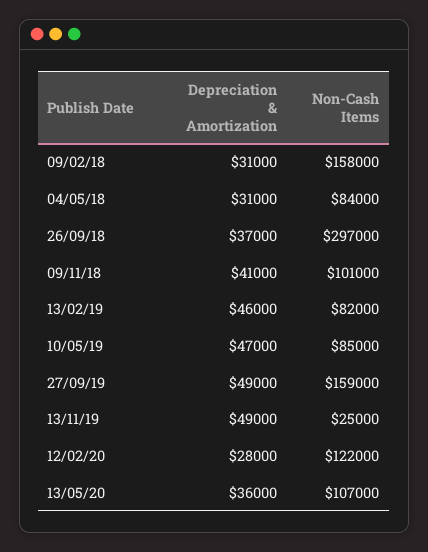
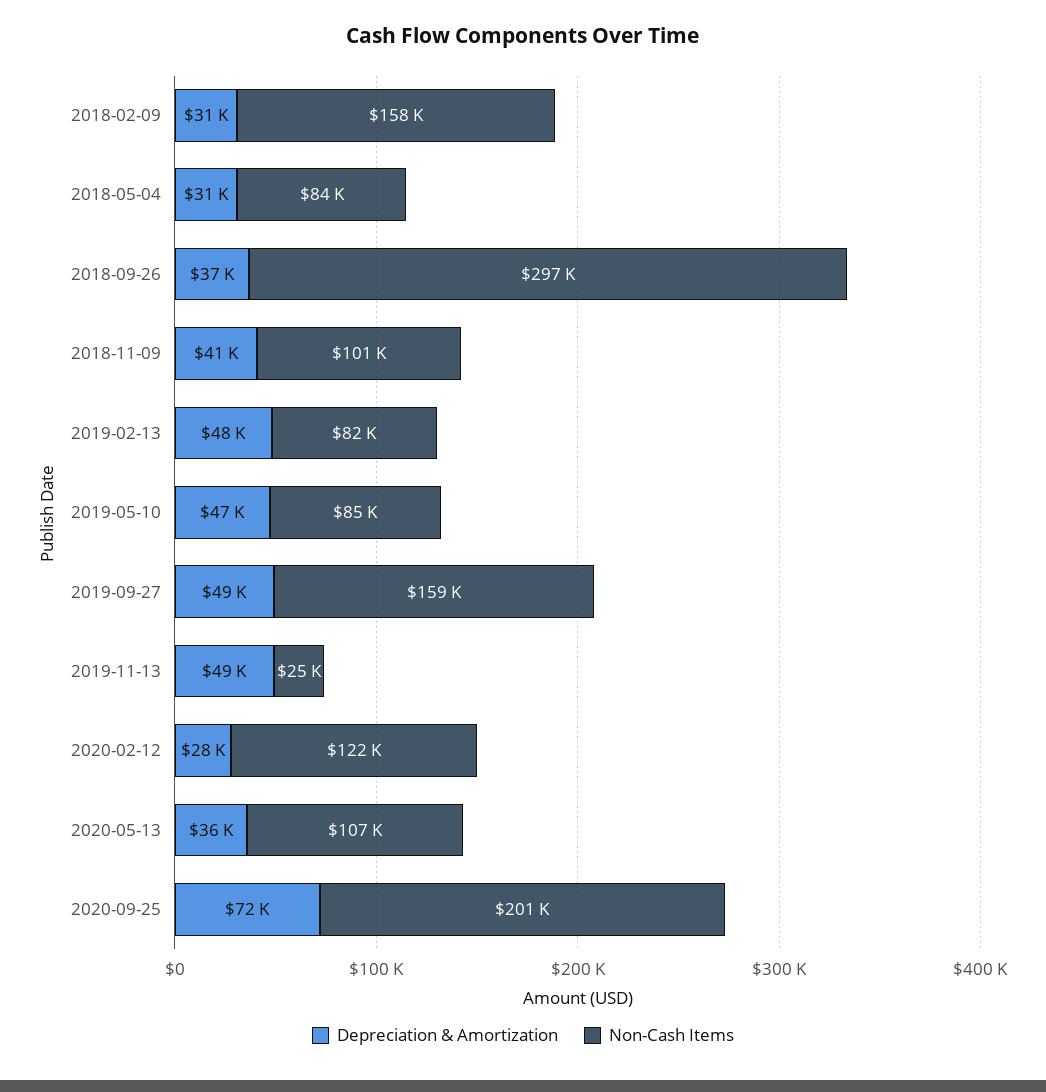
Depreciation & Amortization, 13/02/19: 46000 -> 48000
Depreciation & Amortization, 2020-09-25: none -> 72000
Non-Cash Items, 2020-09-25: none -> 201000

